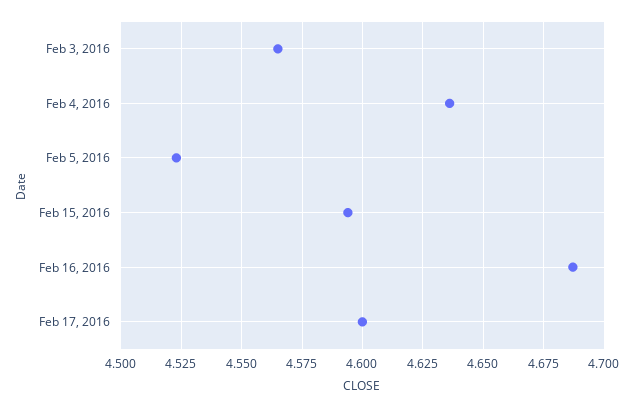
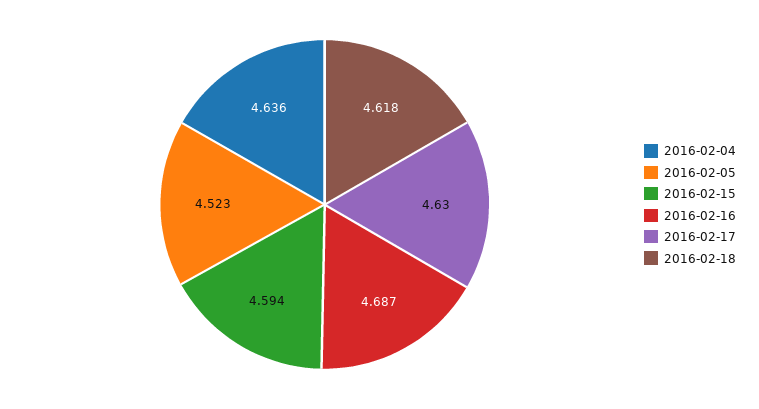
Feb 3, 2016: 4.565 -> none
Feb 17, 2016: 4.6 -> 4.63
2016-02-18: none -> 4.618

